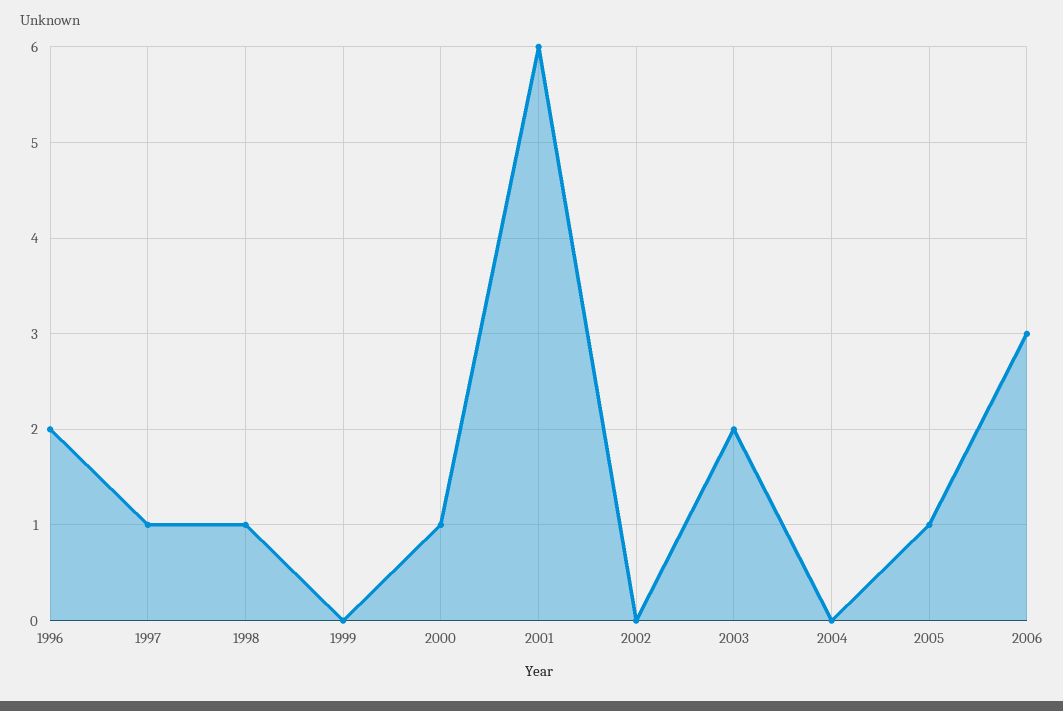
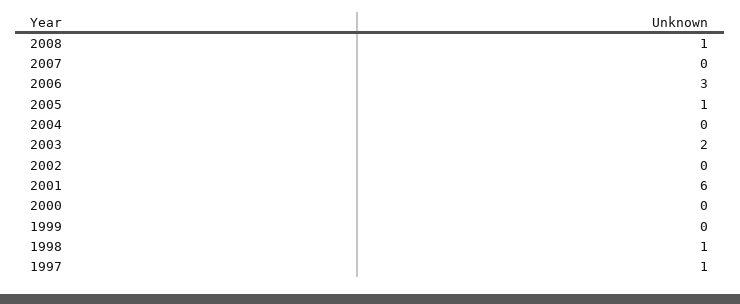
1996: 2 -> none
2000: 1 -> 0
2008: none -> 1
2007: none -> 0

